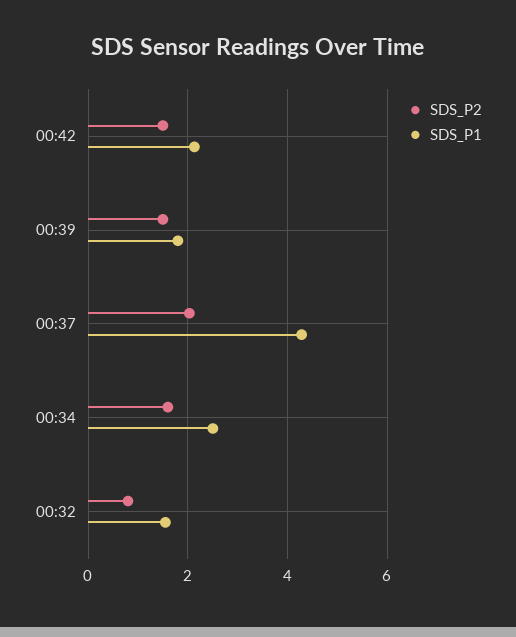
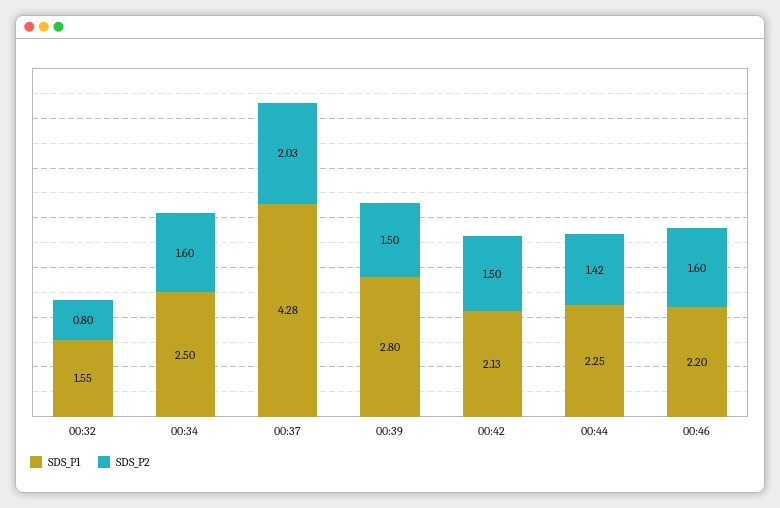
SDS_P1, 00:39: 1.8 -> 2.8
SDS_P1, 00:44: none -> 2.25
SDS_P2, 00:44: none -> 1.42
SDS_P1, 00:46: none -> 2.2
SDS_P2, 00:46: none -> 1.6

